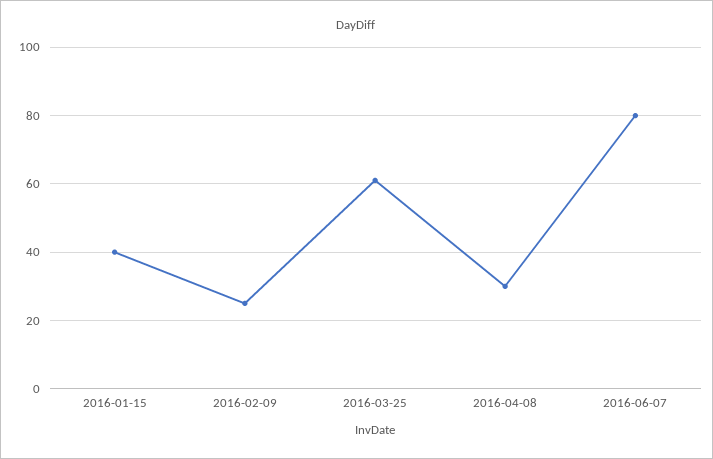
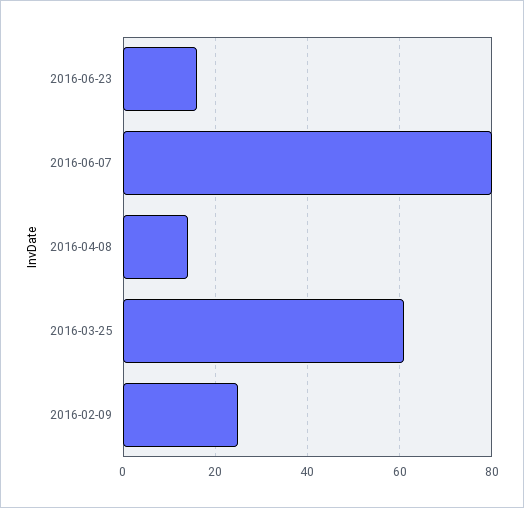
2016-01-15: 40 -> none
2016-04-08: 30 -> 15
2016-06-23: none -> 15

